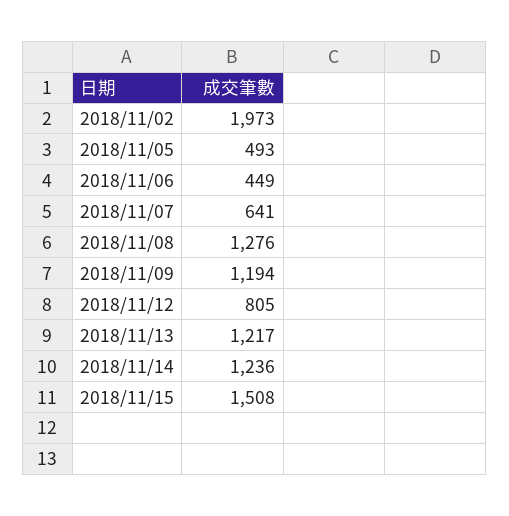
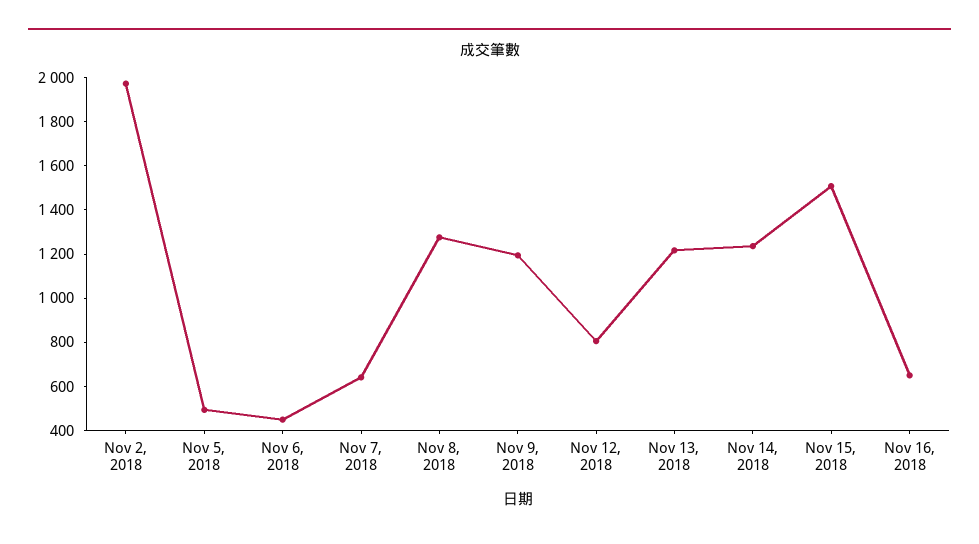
Nov 16, 2018: none -> 650

